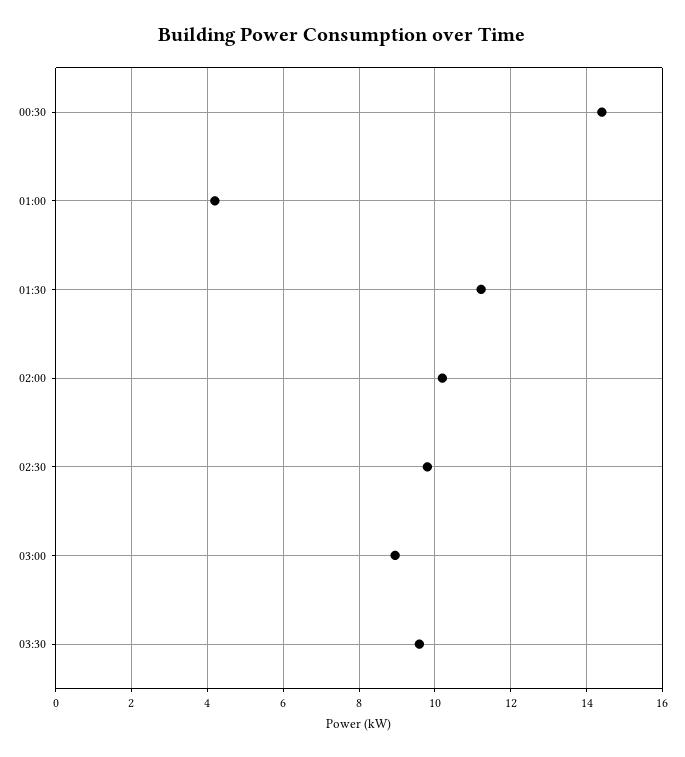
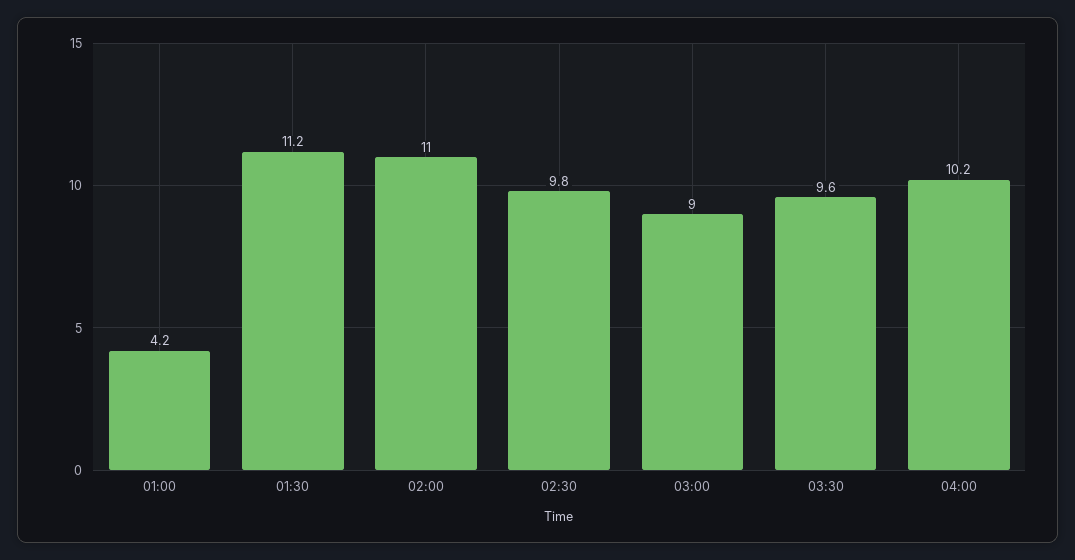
00:30: 14.4 -> none
02:00: 10.2 -> 11
04:00: none -> 10.2

